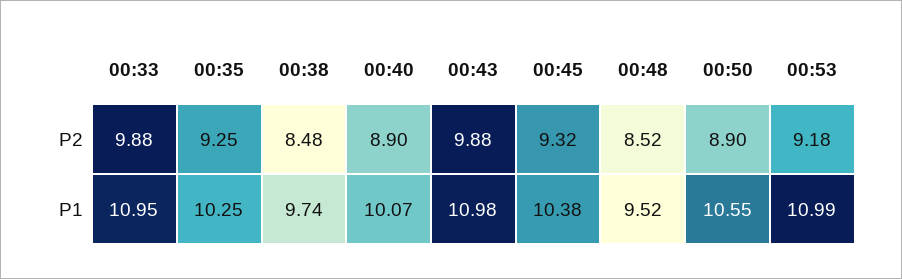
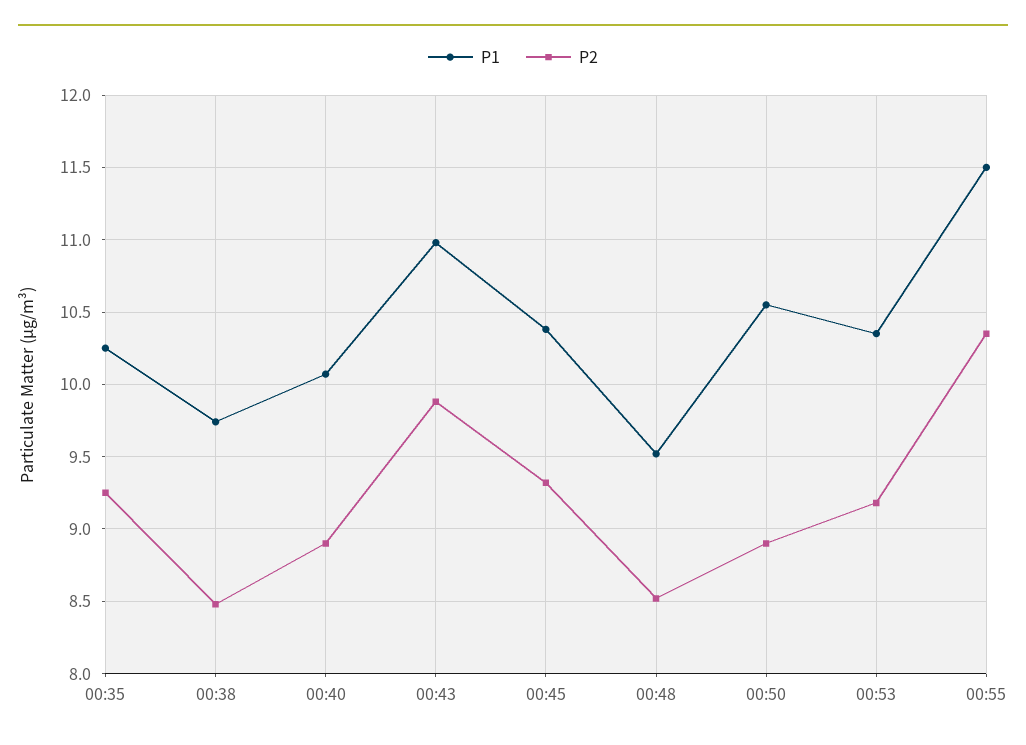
P2, 00:33: 9.88 -> none
P1, 00:33: 10.95 -> none
P1, 00:53: 10.99 -> 10.35
P1, 00:55: none -> 11.5
P2, 00:55: none -> 10.35

